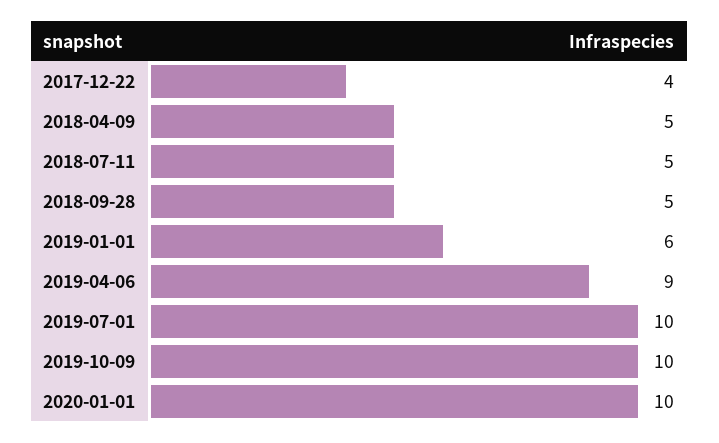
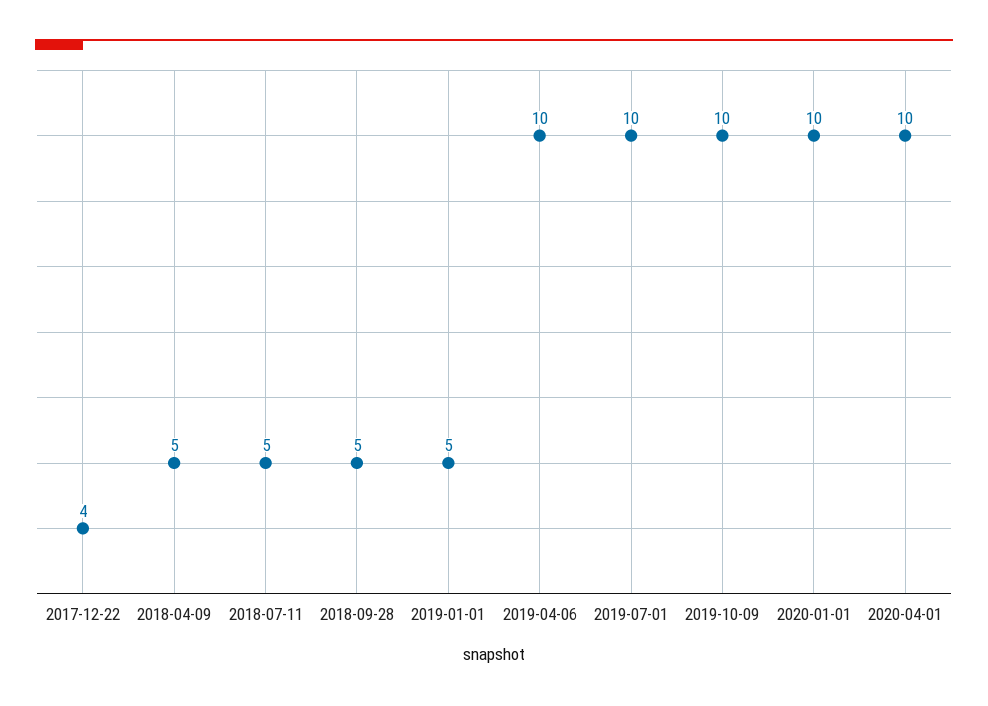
2019-01-01: 6 -> 5
2019-04-06: 9 -> 10
2020-04-01: none -> 10

